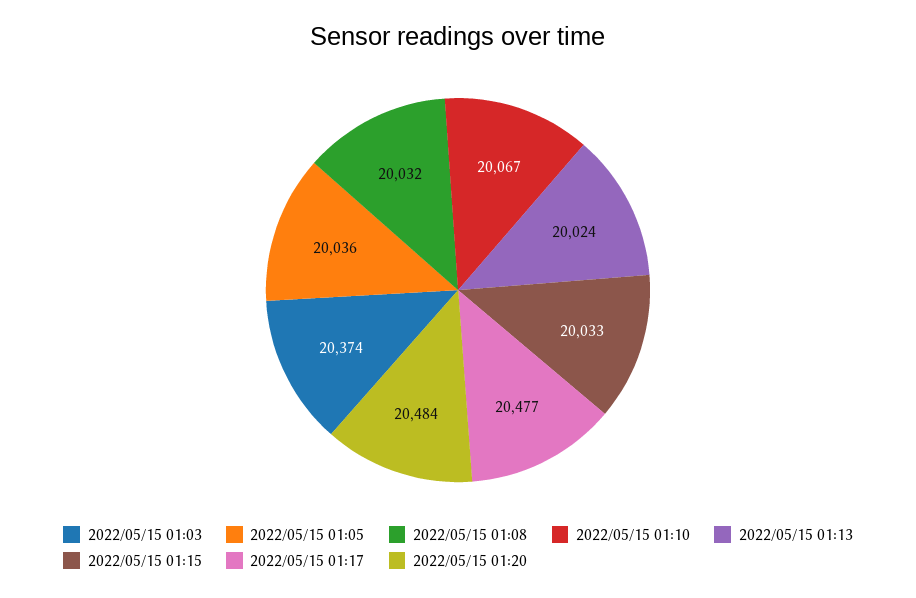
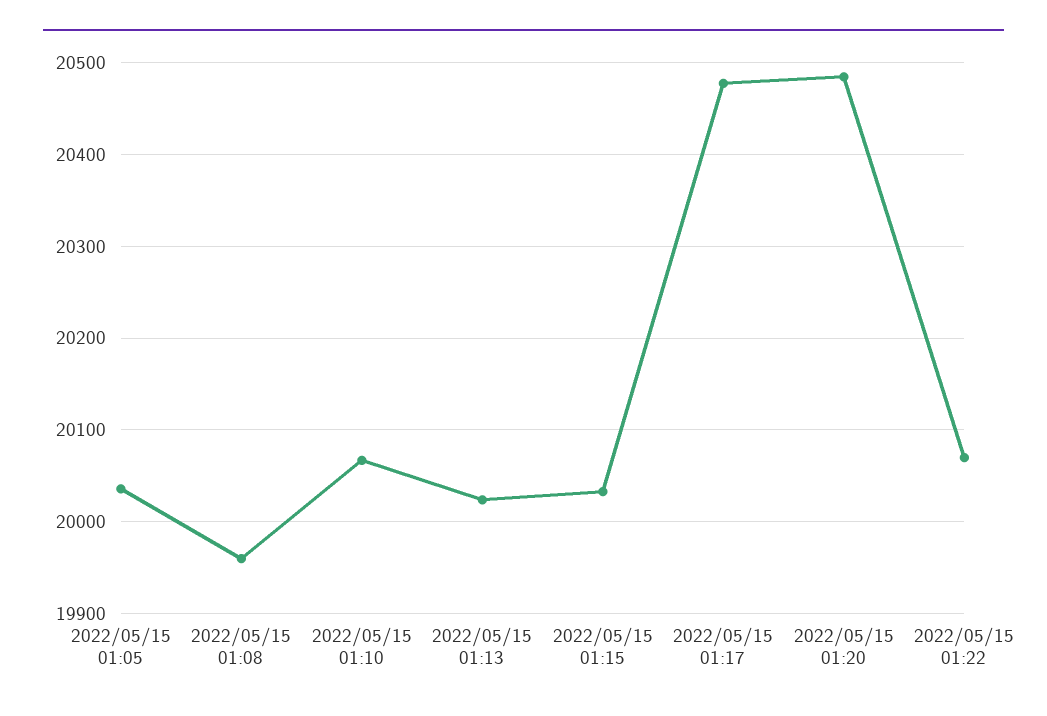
2022/05/15 01:03: 20374 -> none
2022/05/15 01:08: 20032 -> 19960
2022/05/15 01:22: none -> 20070

